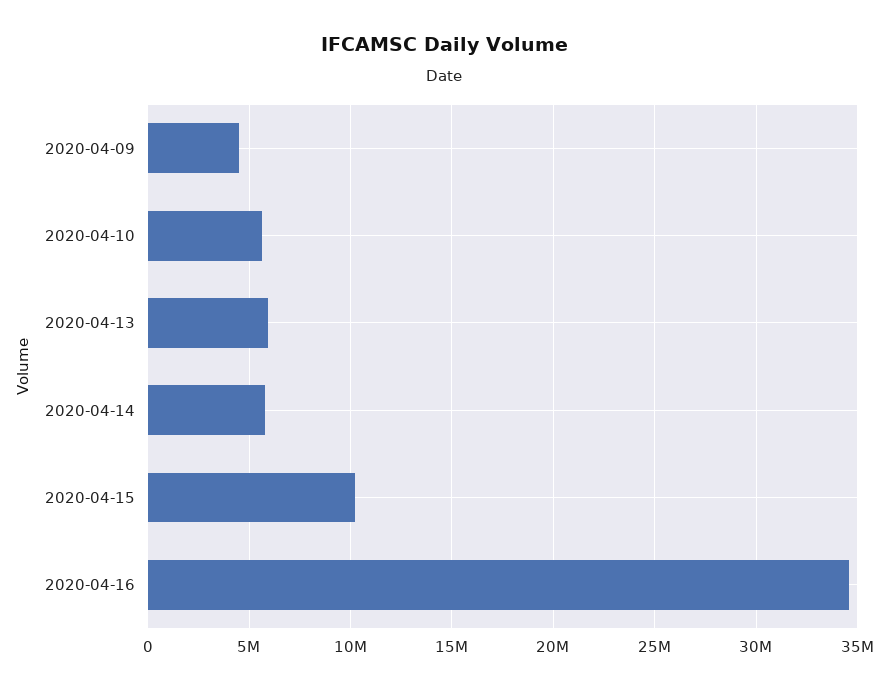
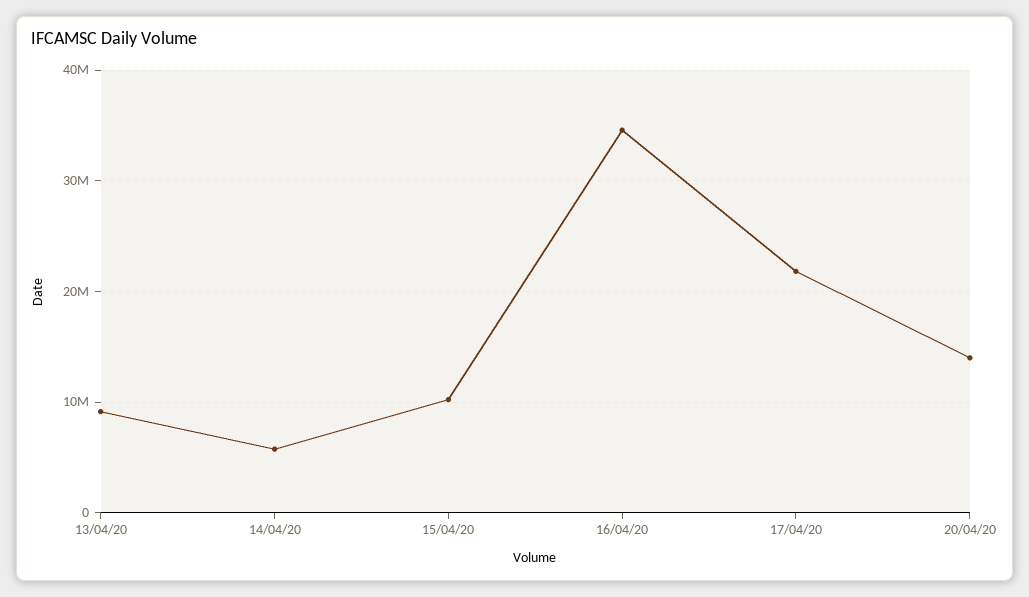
2020-04-09: 4500000 -> none
2020-04-10: 5500000 -> none
2020-04-13: 6000000 -> 9000000
17/04/20: none -> 22000000
20/04/20: none -> 14000000

